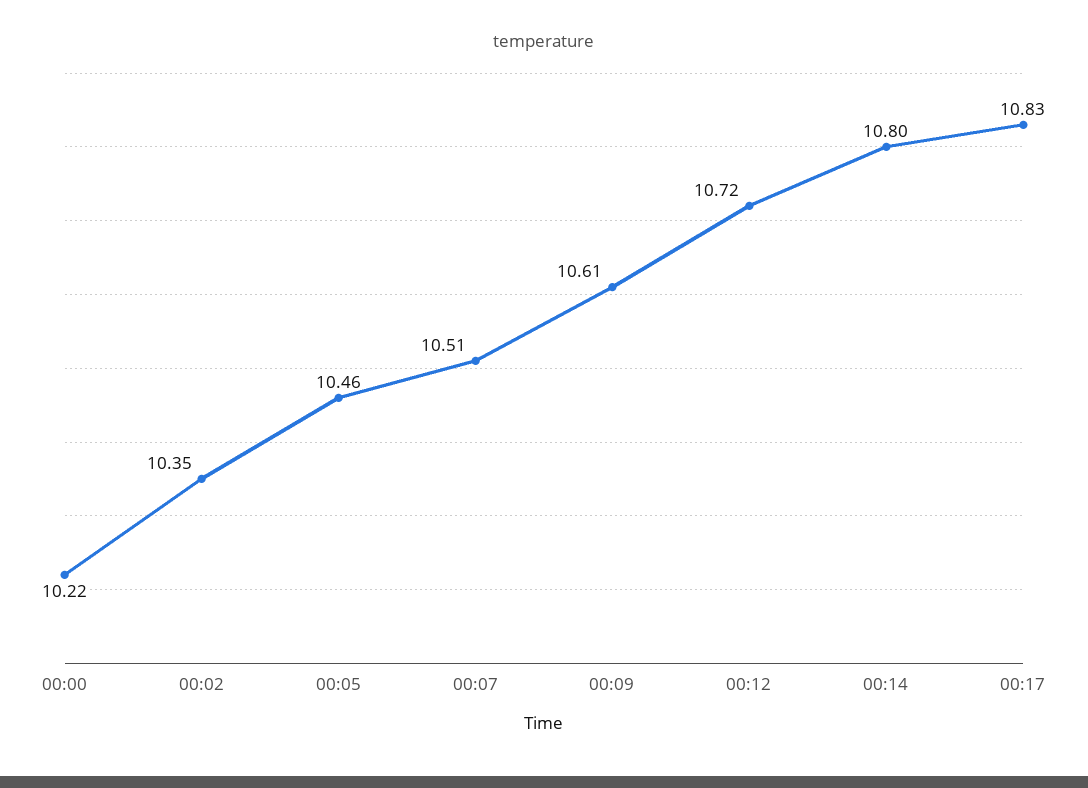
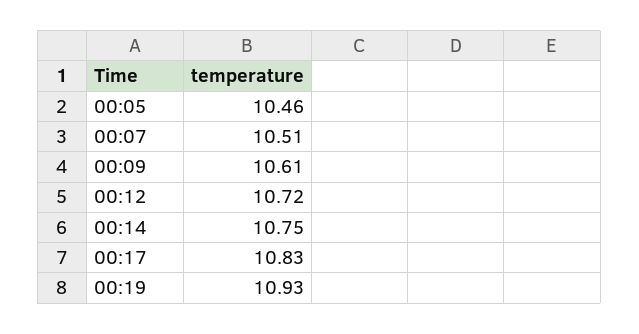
00:00: 10.22 -> none
00:02: 10.35 -> none
00:14: 10.8 -> 10.75
00:19: none -> 10.93

